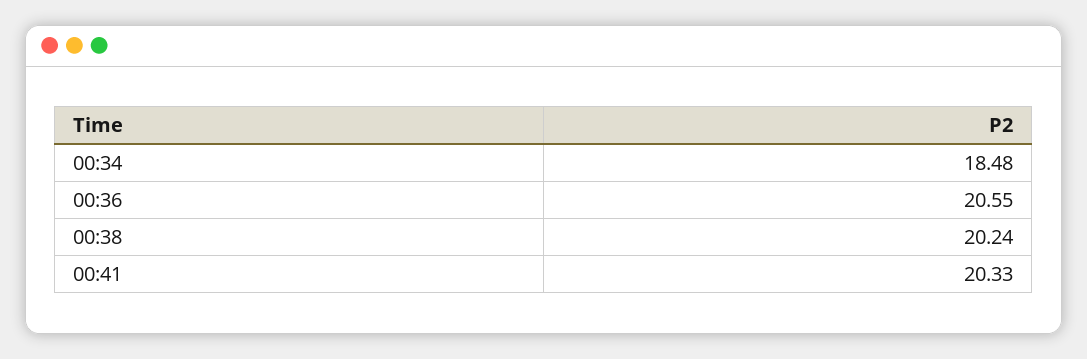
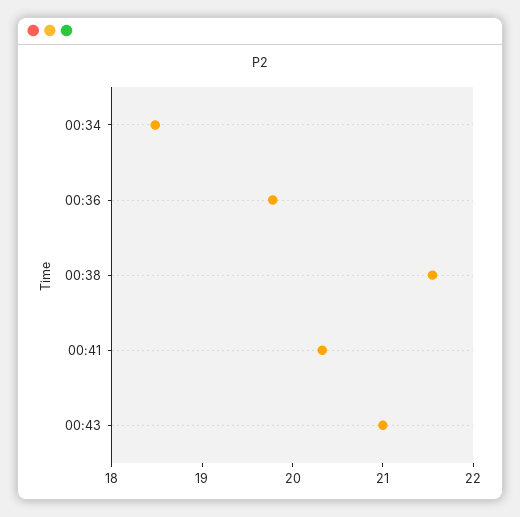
00:36: 20.55 -> 19.8
00:38: 20.24 -> 21.6
00:43: none -> 21

